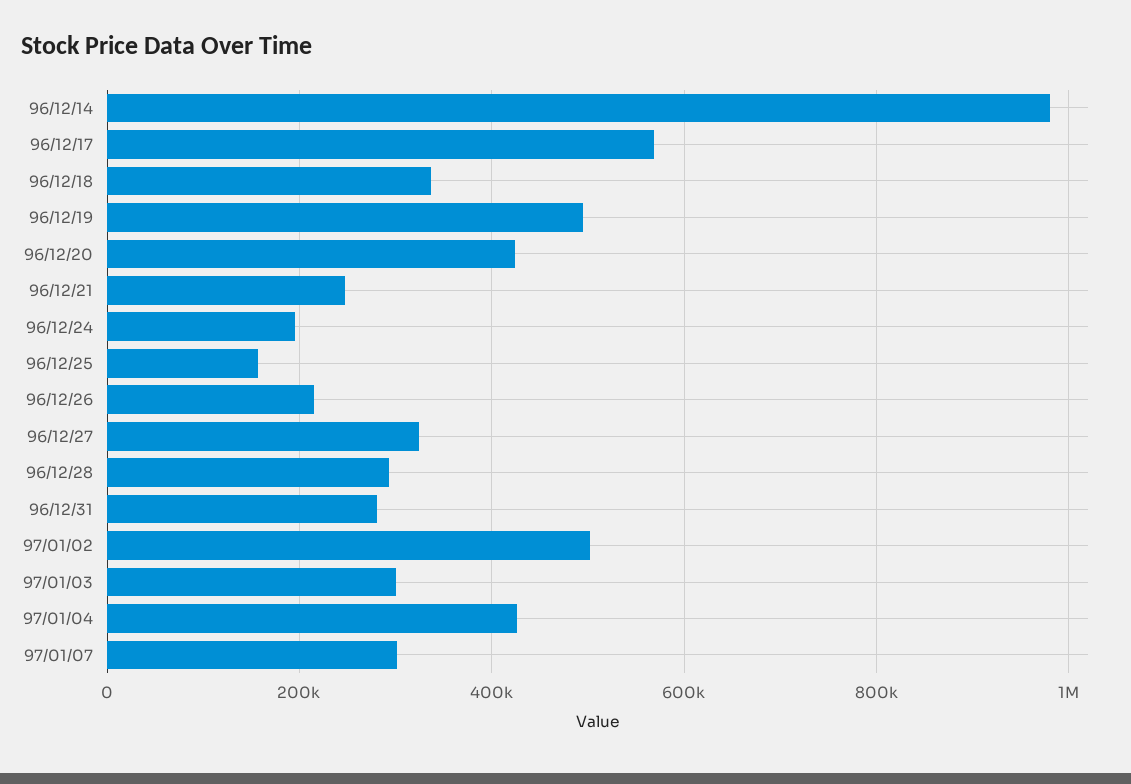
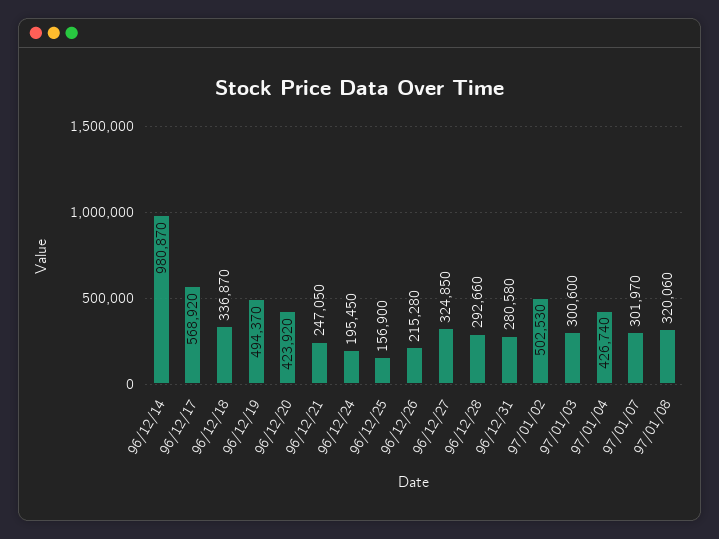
97/01/08: none -> 320060

